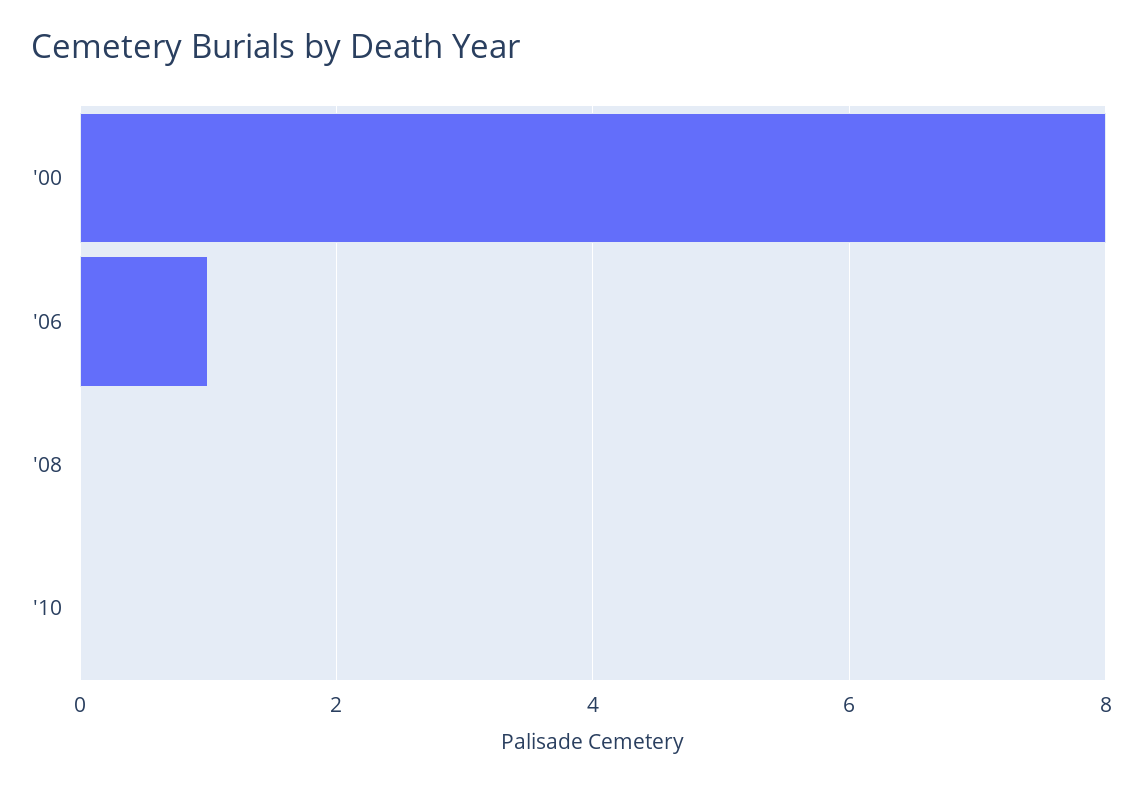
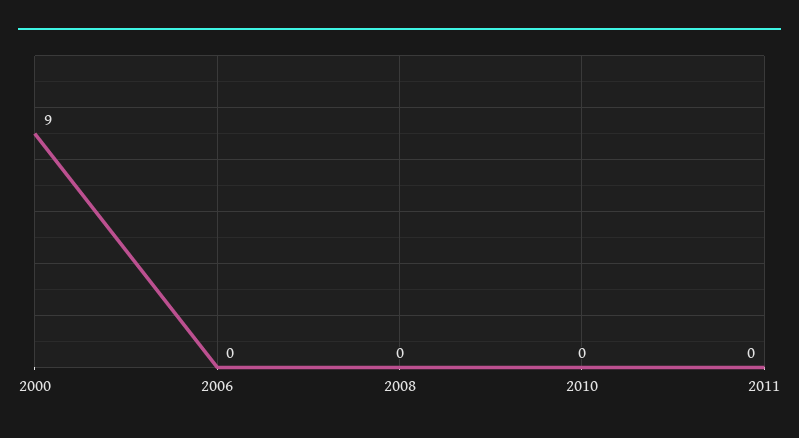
'00: 8 -> 9
'06: 1 -> 0
2011: none -> 0

